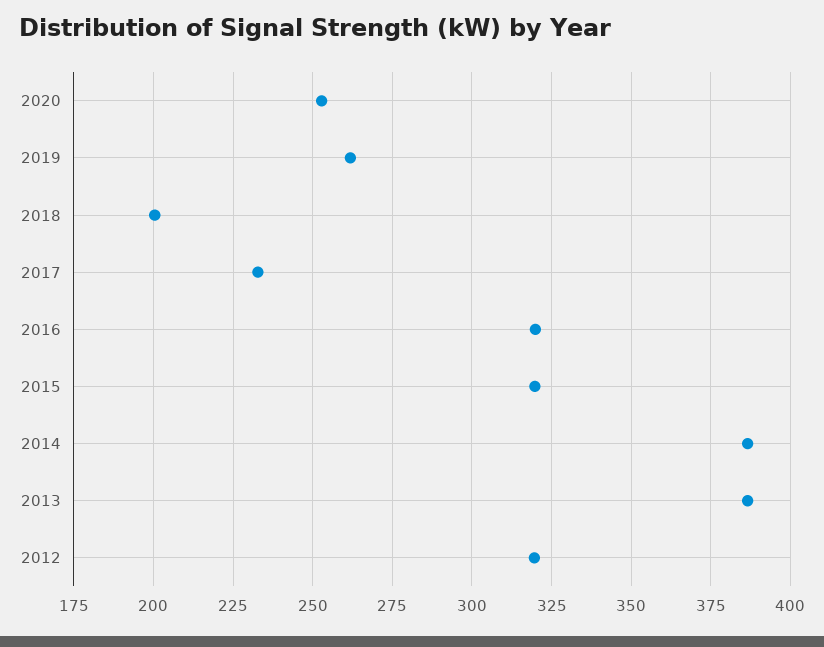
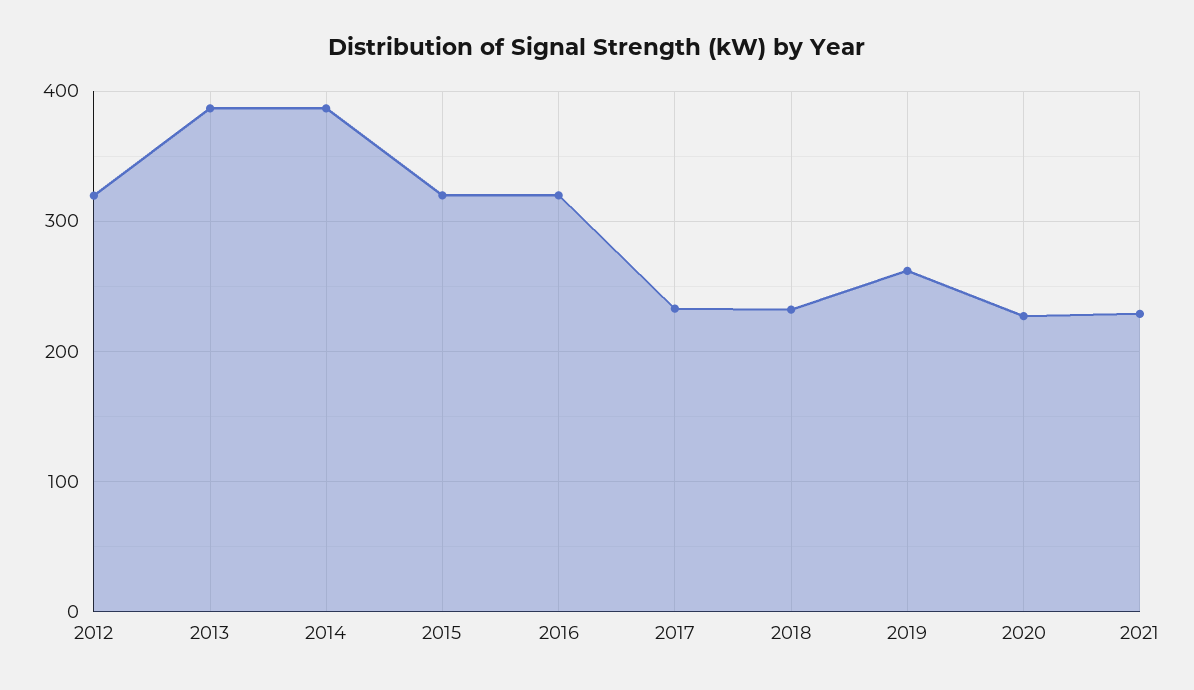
2020: 252.5 -> 230
2018: 200 -> 230
2021: none -> 230

